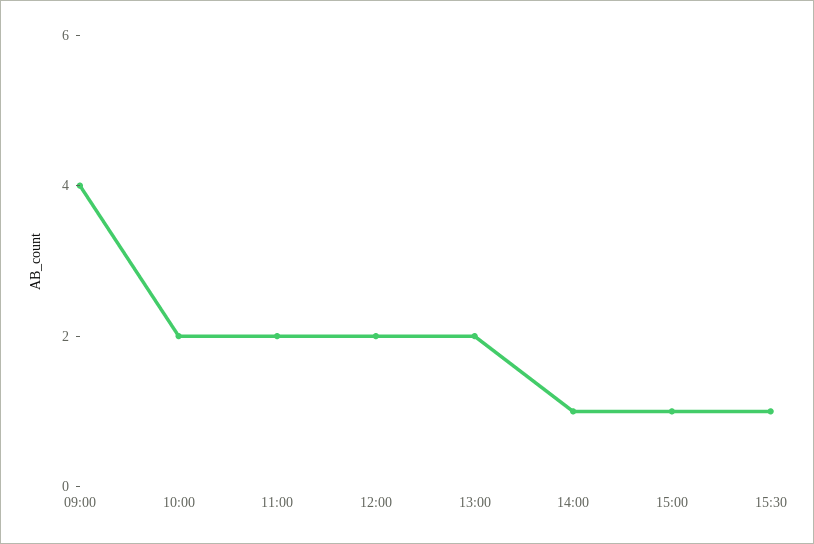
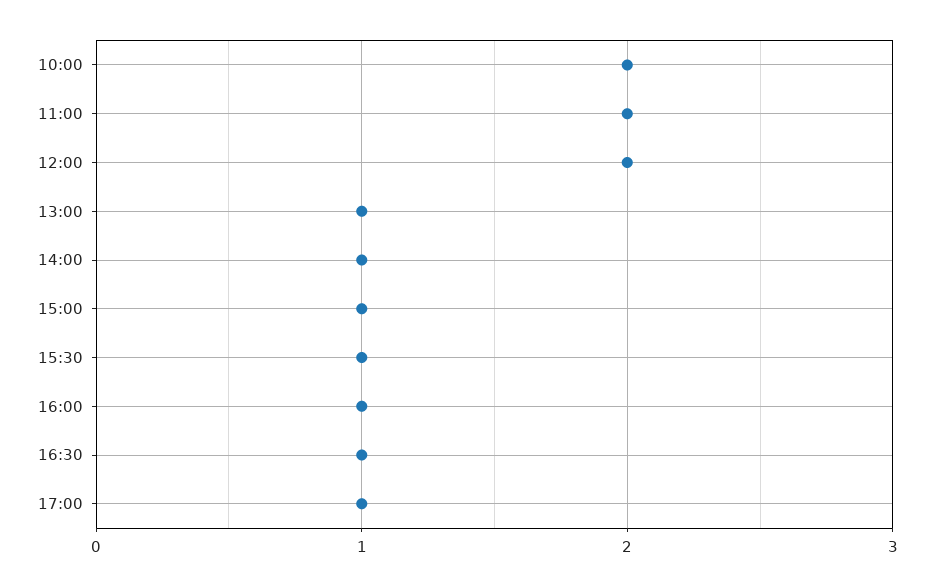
09:00: 4 -> none
13:00: 2 -> 1
16:00: none -> 1
16:30: none -> 1
17:00: none -> 1

